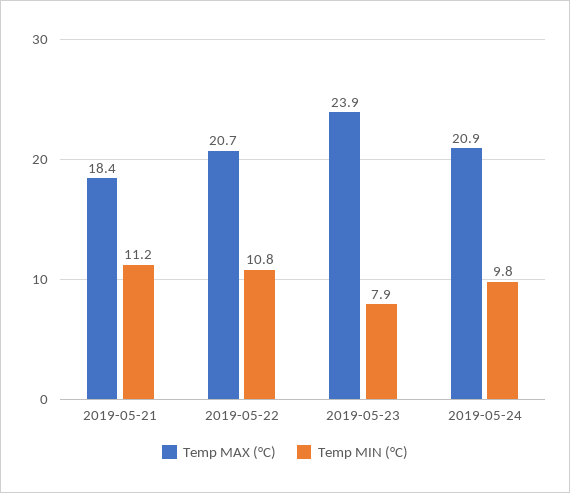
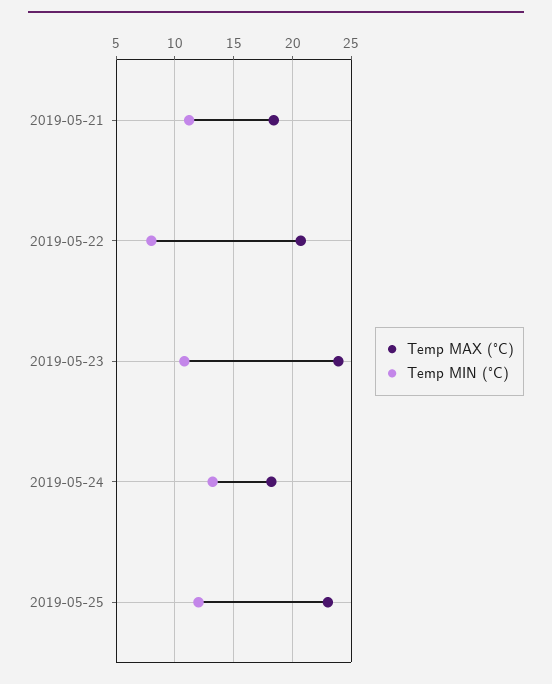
Temp MIN (°C), 2019-05-22: 10.8 -> 8
Temp MIN (°C), 2019-05-23: 7.9 -> 11
Temp MAX (°C), 2019-05-24: 20.9 -> 18
Temp MIN (°C), 2019-05-24: 9.8 -> 13
Temp MAX (°C), 2019-05-25: none -> 23
Temp MIN (°C), 2019-05-25: none -> 12

